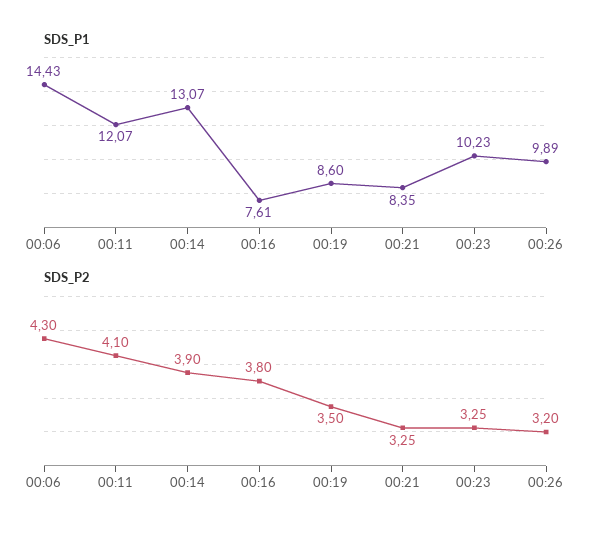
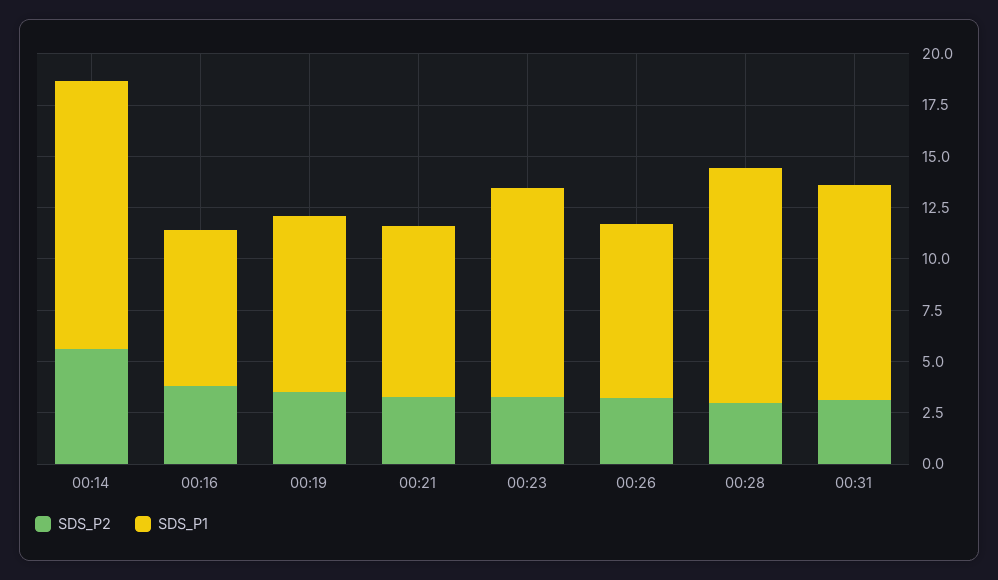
SDS_P1, 00:06: 14.43 -> none
SDS_P1, 00:11: 12.07 -> none
SDS_P1, 00:26: 9.89 -> 8.5
SDS_P2, 00:06: 4.3 -> none
SDS_P2, 00:11: 4.1 -> none
SDS_P2, 00:14: 3.9 -> 5.5
SDS_P2, 00:28: none -> 3
SDS_P1, 00:28: none -> 11.5
SDS_P2, 00:31: none -> 3
SDS_P1, 00:31: none -> 10.5

